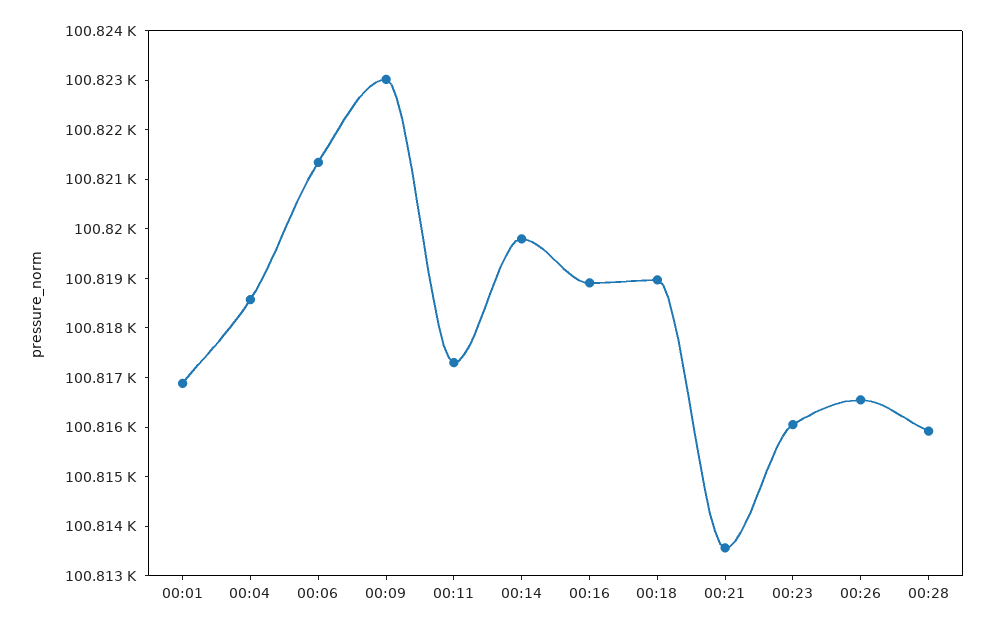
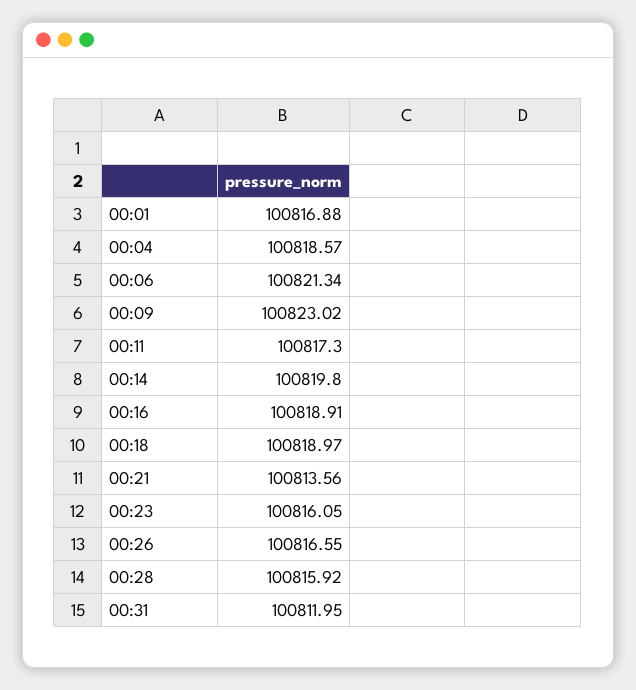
00:31: none -> 100811.95

